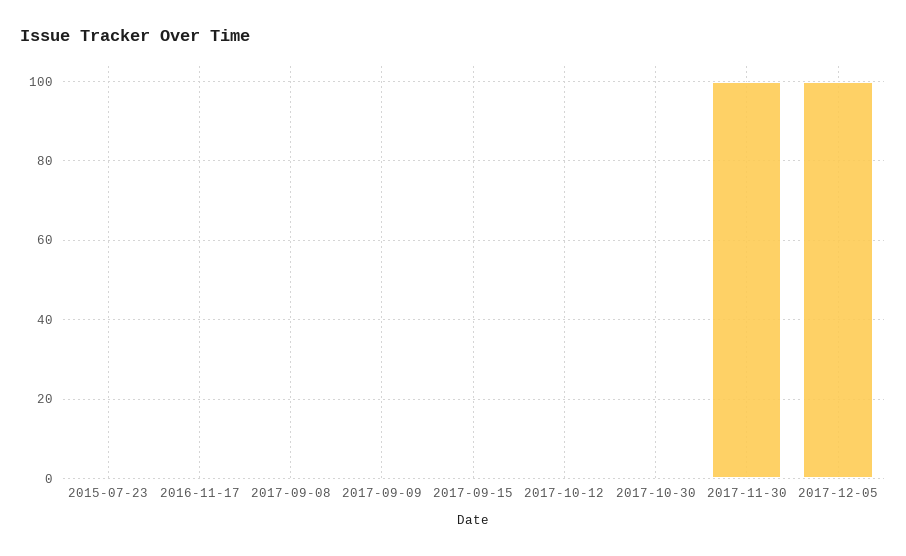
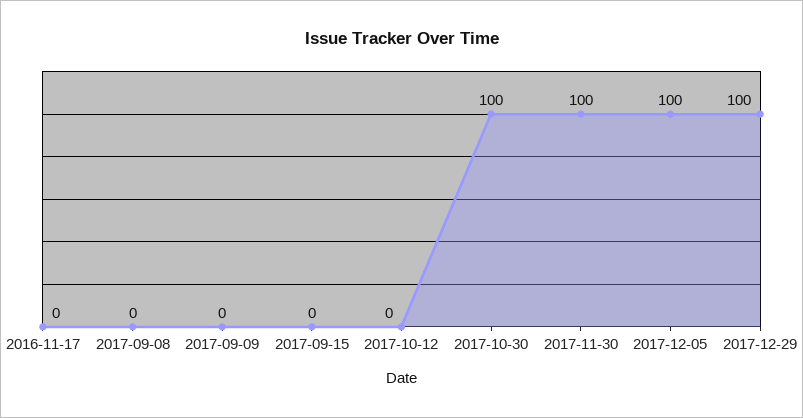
2015-07-23: 0 -> none
2017-10-30: 0 -> 100
2017-12-29: none -> 100

